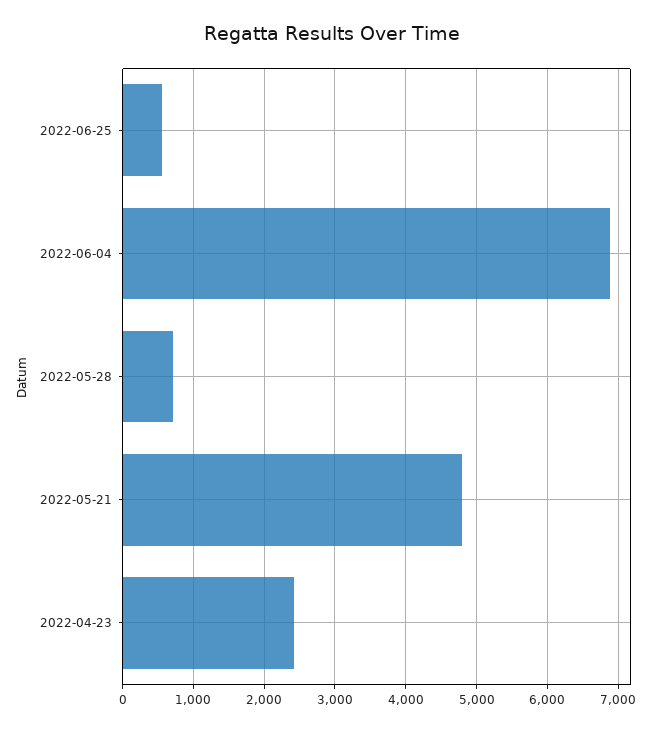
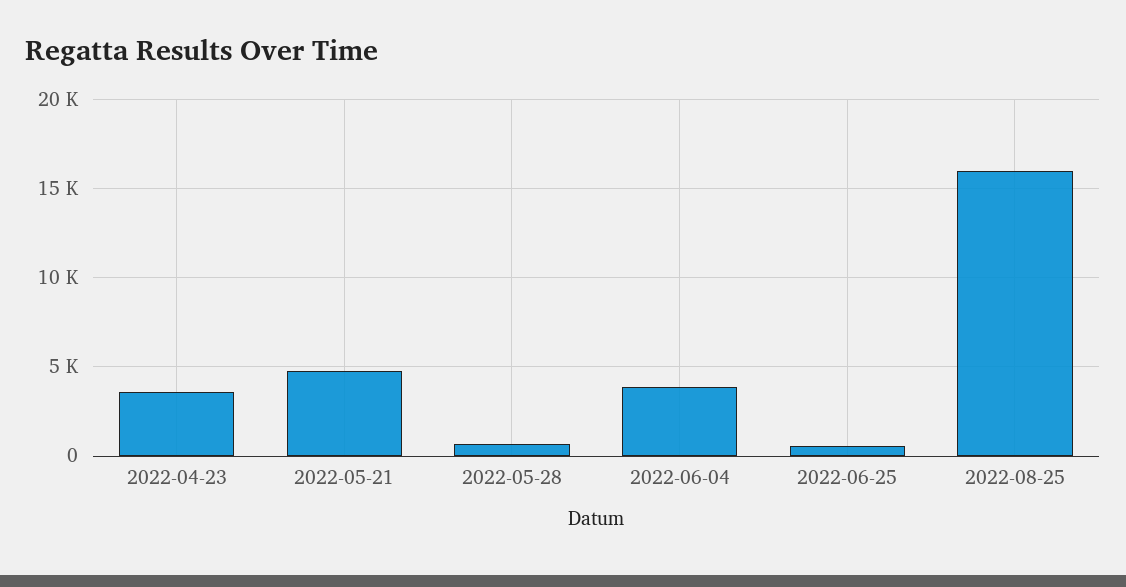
2022-06-04: 6900 -> 4000
2022-04-23: 2400 -> 3500
2022-08-25: none -> 16000

